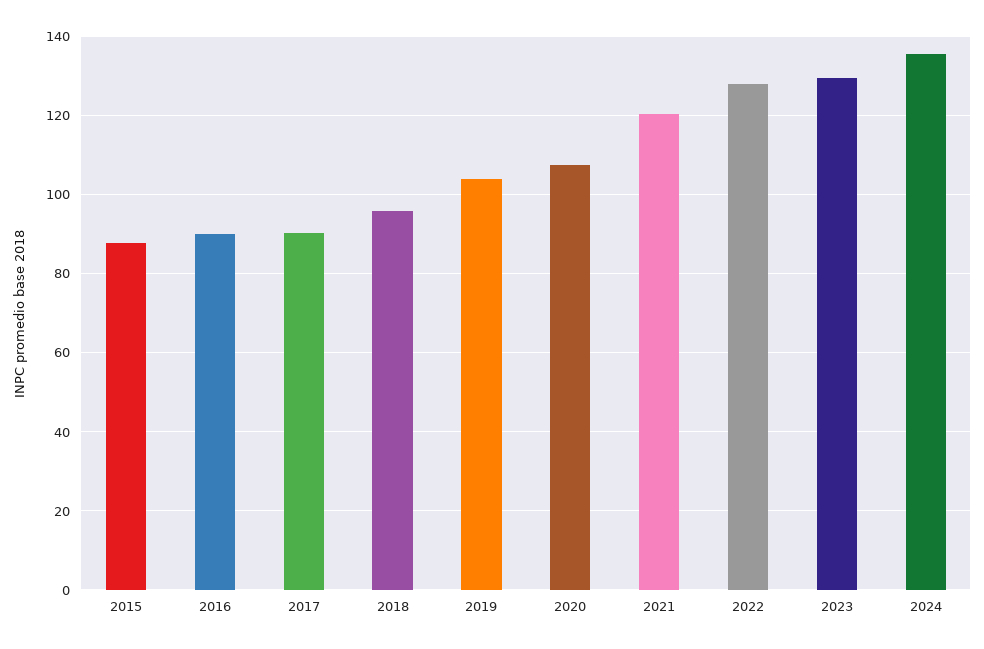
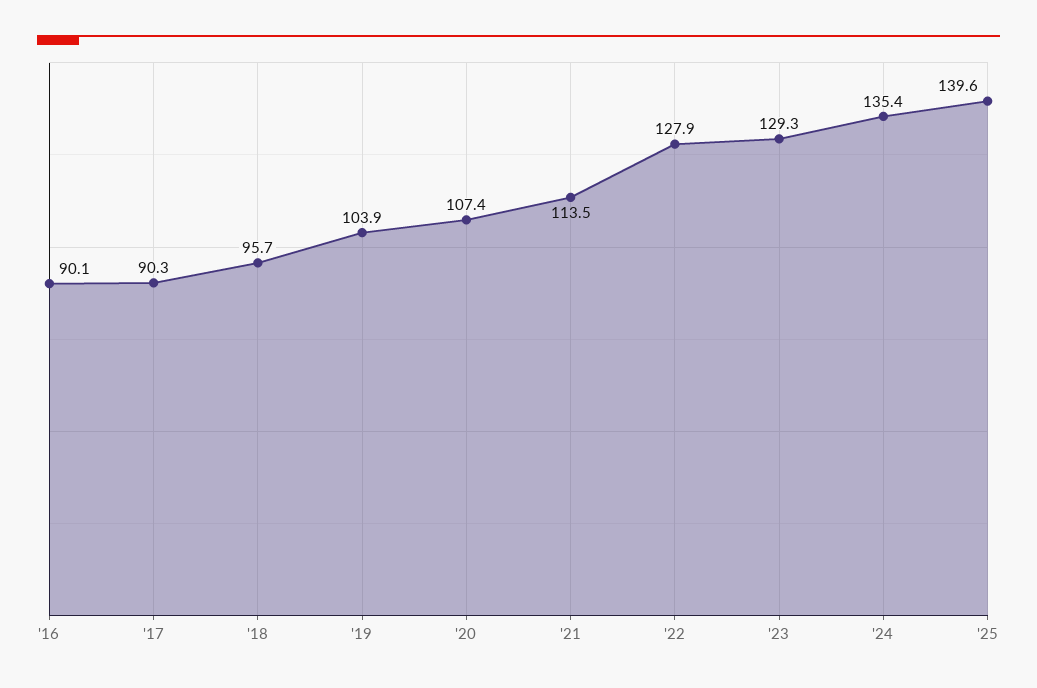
2015: 88 -> none
2021: 120 -> 113.5
'25: none -> 139.6

